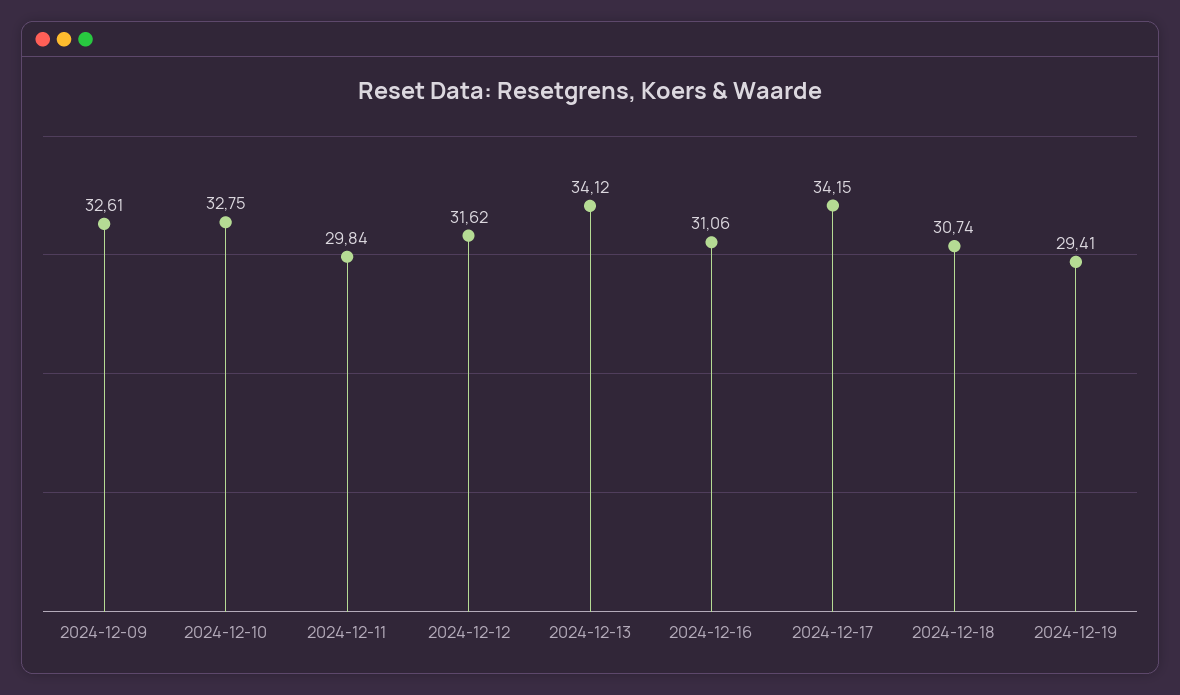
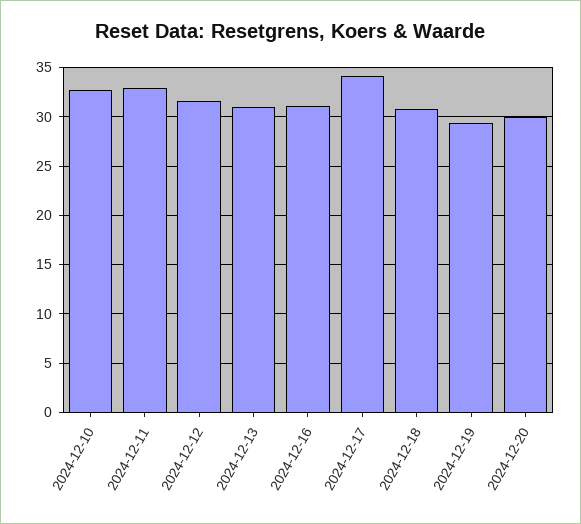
2024-12-09: 32.61 -> none
2024-12-11: 29.84 -> 33
2024-12-13: 34.12 -> 31
2024-12-20: none -> 30

